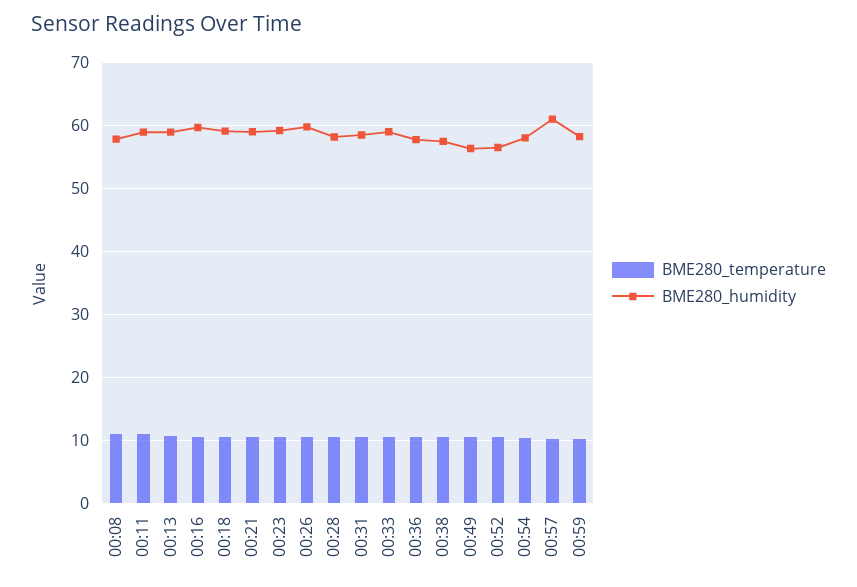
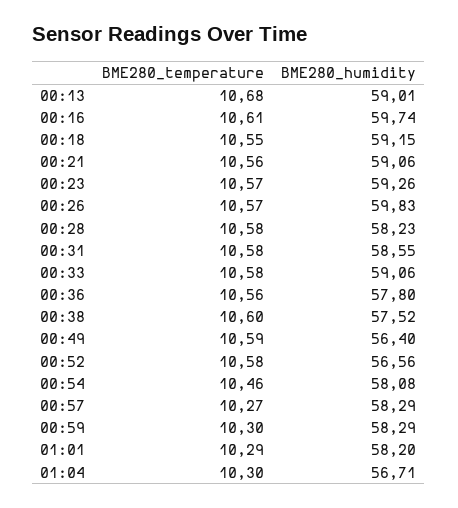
BME280_temperature, 00:08: 11 -> none
BME280_humidity, 00:08: 58 -> none
BME280_temperature, 00:11: 11 -> none
BME280_humidity, 00:11: 59 -> none
BME280_humidity, 00:57: 61 -> 58.29
BME280_temperature, 01:01: none -> 10.29
BME280_humidity, 01:01: none -> 58.2
BME280_temperature, 01:04: none -> 10.3
BME280_humidity, 01:04: none -> 56.71

